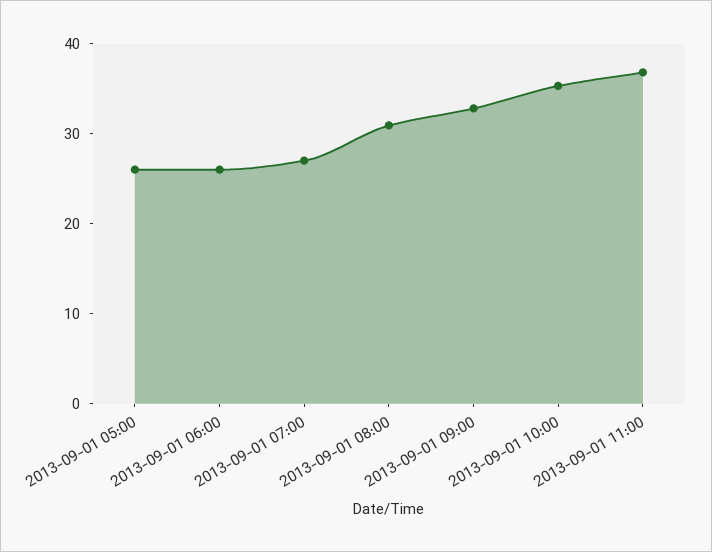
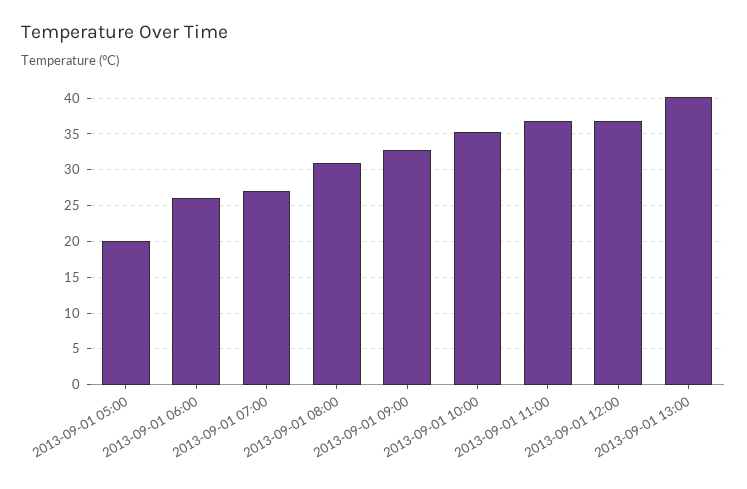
2013-09-01 05:00: 26 -> 20
2013-09-01 12:00: none -> 37
2013-09-01 13:00: none -> 40

